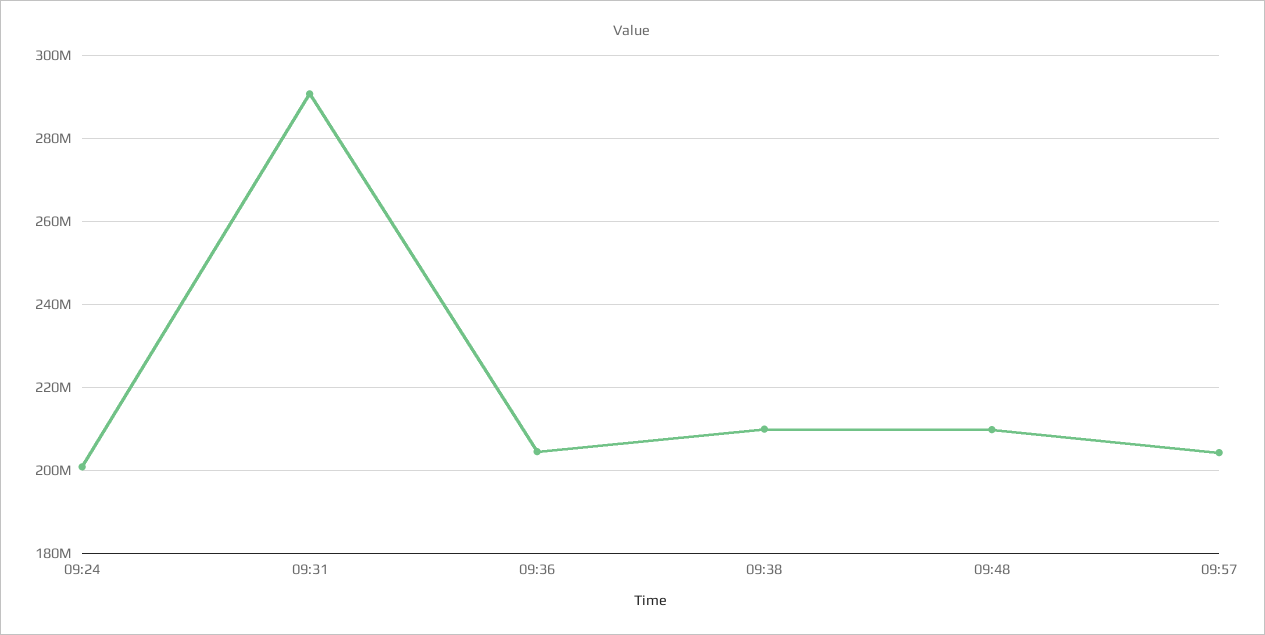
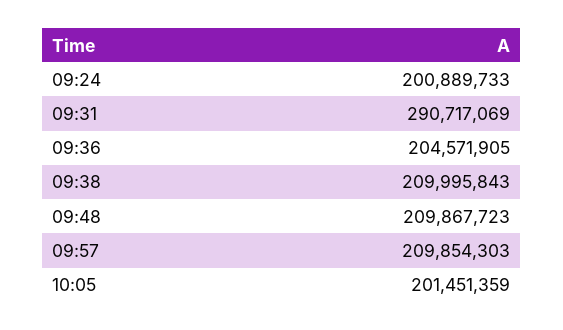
09:57: 204000000 -> 209854303
10:05: none -> 201451359

